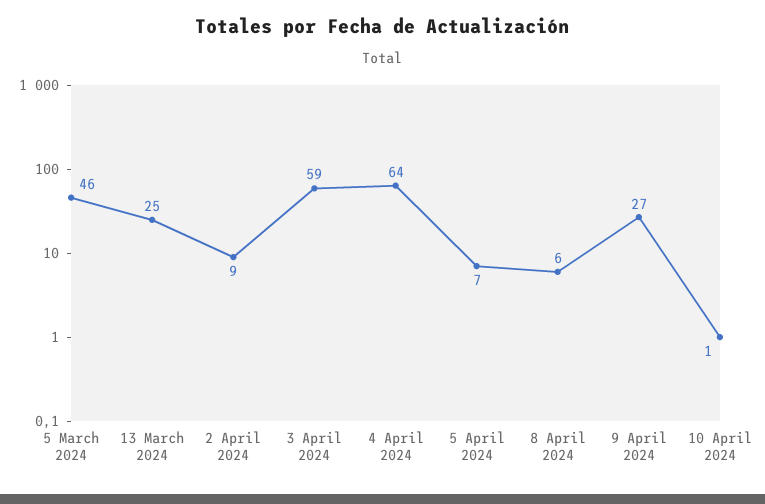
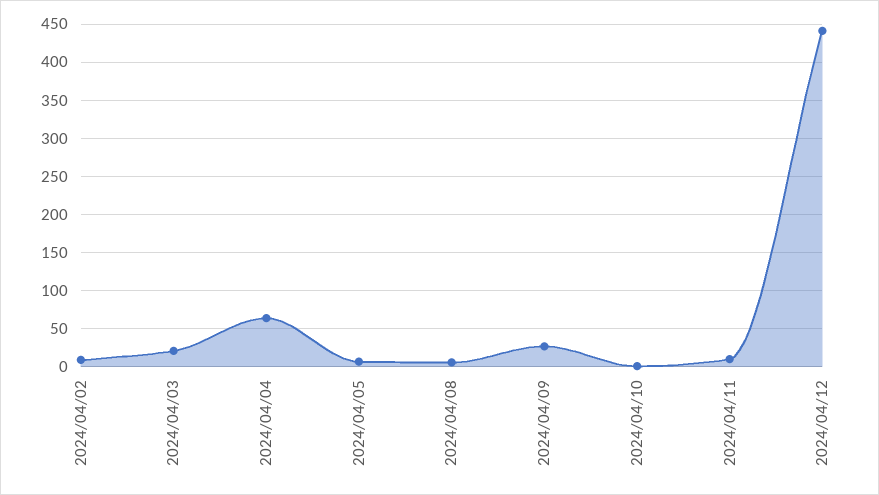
5 March 2024: 46 -> none
13 March 2024: 25 -> none
3 April 2024: 59 -> 20
2024/04/11: none -> 10
2024/04/12: none -> 440

